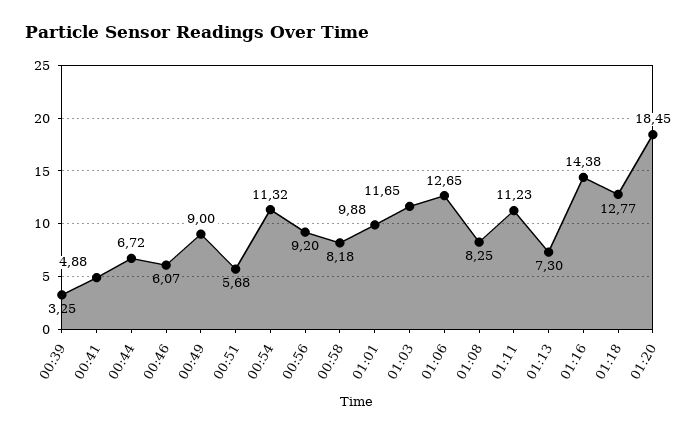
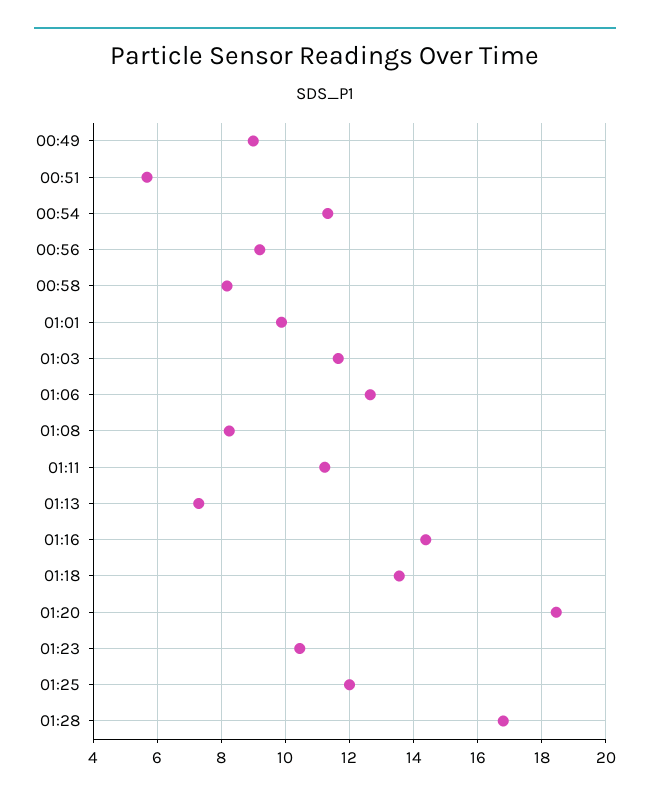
00:39: 3.25 -> none
00:41: 4.88 -> none
00:44: 6.72 -> none
00:46: 6.07 -> none
01:18: 12.77 -> 13.6
01:23: none -> 10.4
01:25: none -> 12
01:28: none -> 16.8

